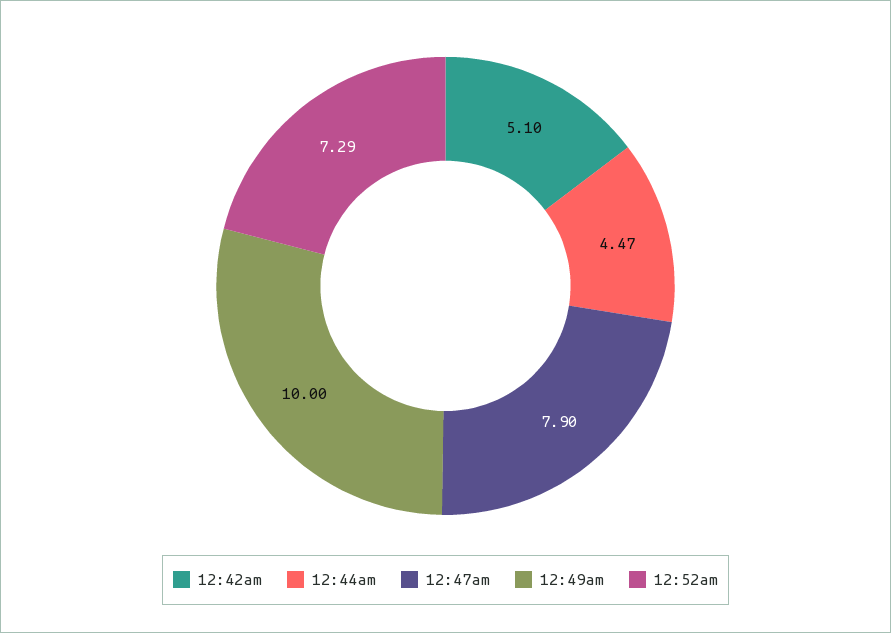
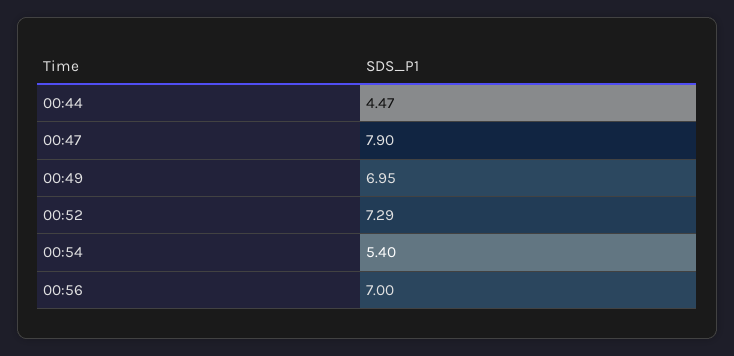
12:42am: 5.1 -> none
12:49am: 10 -> 6.95
00:54: none -> 5.4
00:56: none -> 7

